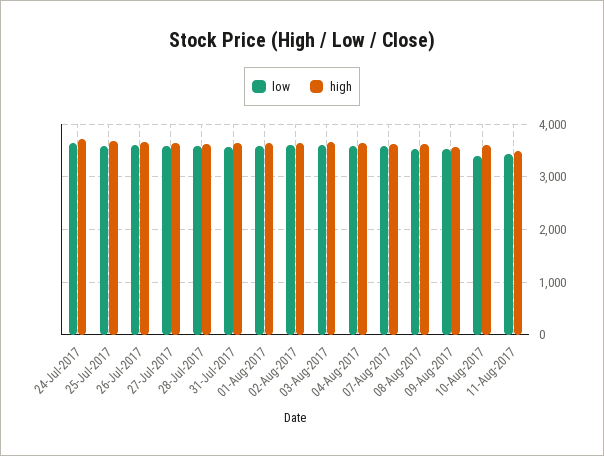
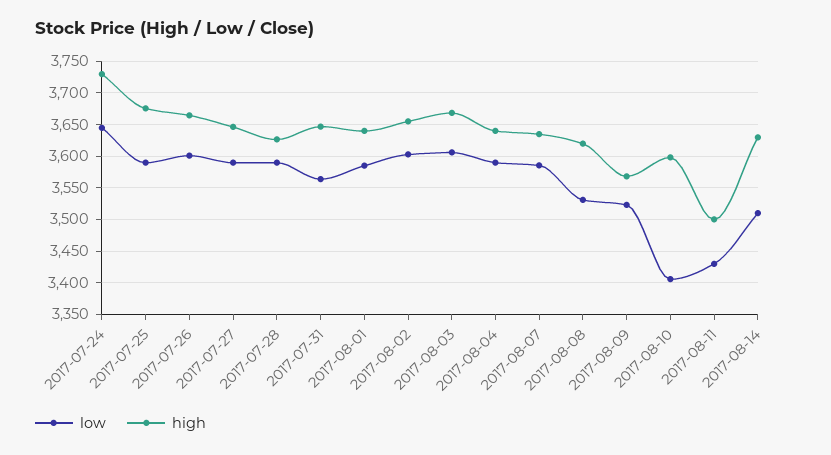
low, 2017-08-14: none -> 3510
high, 2017-08-14: none -> 3630

